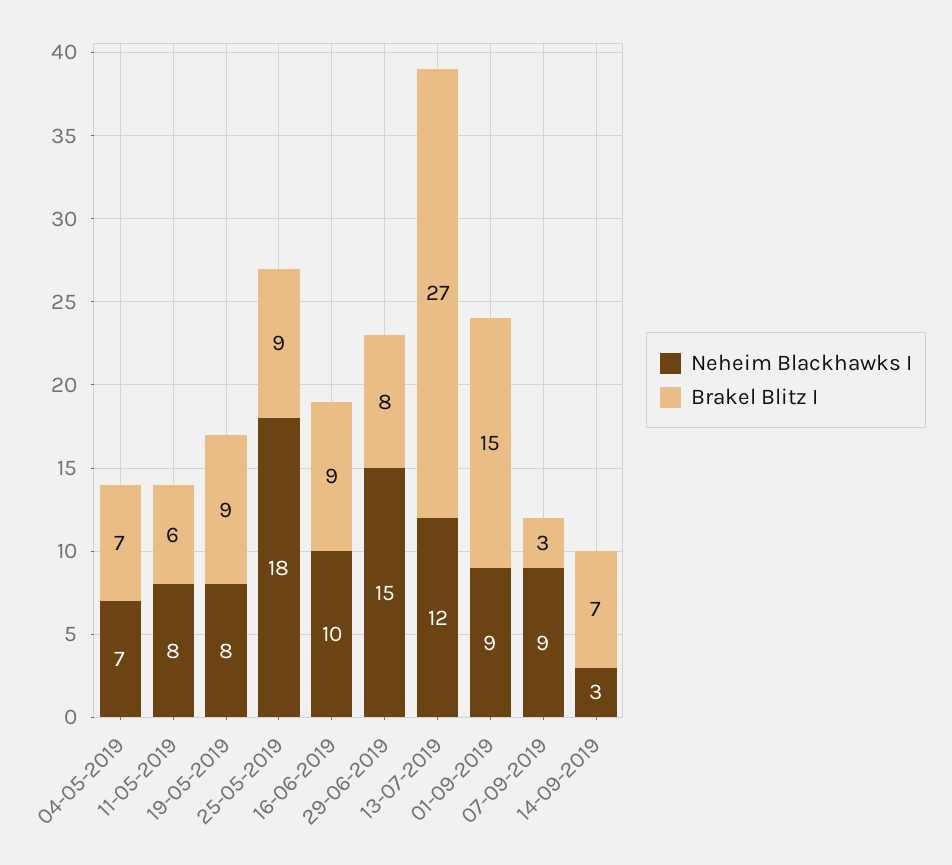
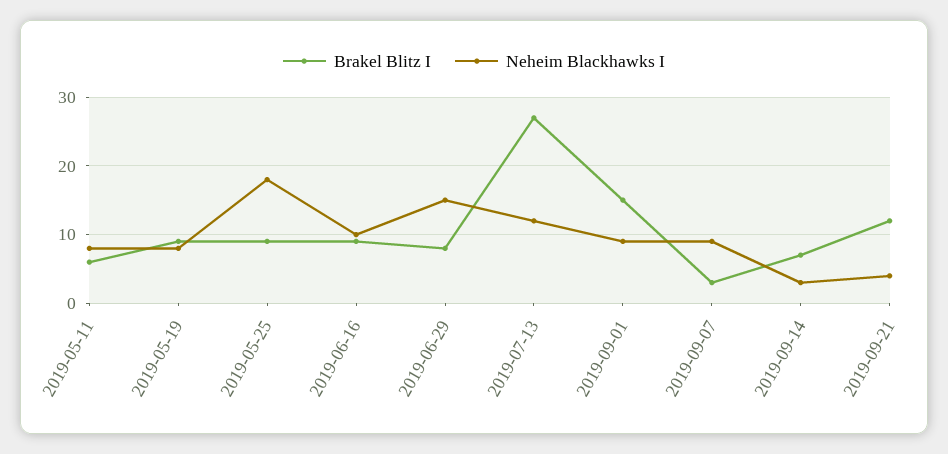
Neheim Blackhawks I, 04-05-2019: 7 -> none
Brakel Blitz I, 04-05-2019: 7 -> none
Brakel Blitz I, 2019-09-21: none -> 12
Neheim Blackhawks I, 2019-09-21: none -> 4

